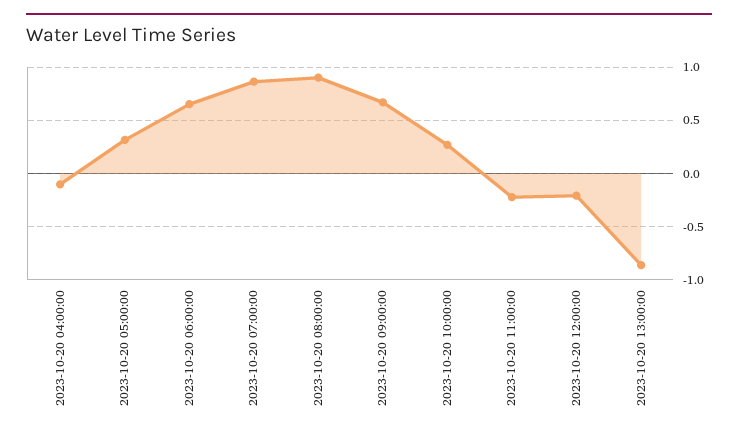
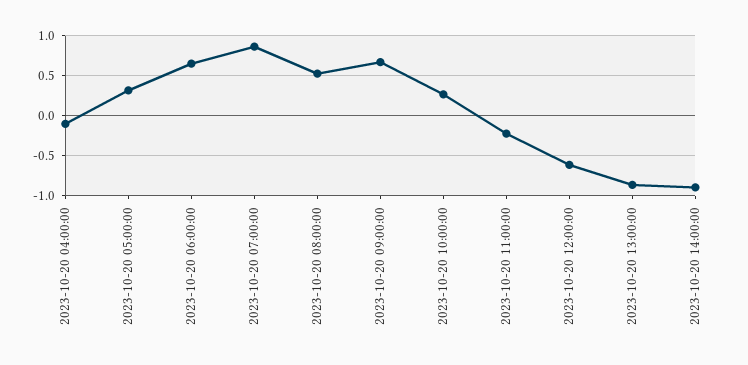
2023-10-20 08:00:00: 0.9 -> 0.5
2023-10-20 12:00:00: -0.2 -> -0.6
2023-10-20 14:00:00: none -> -0.9

